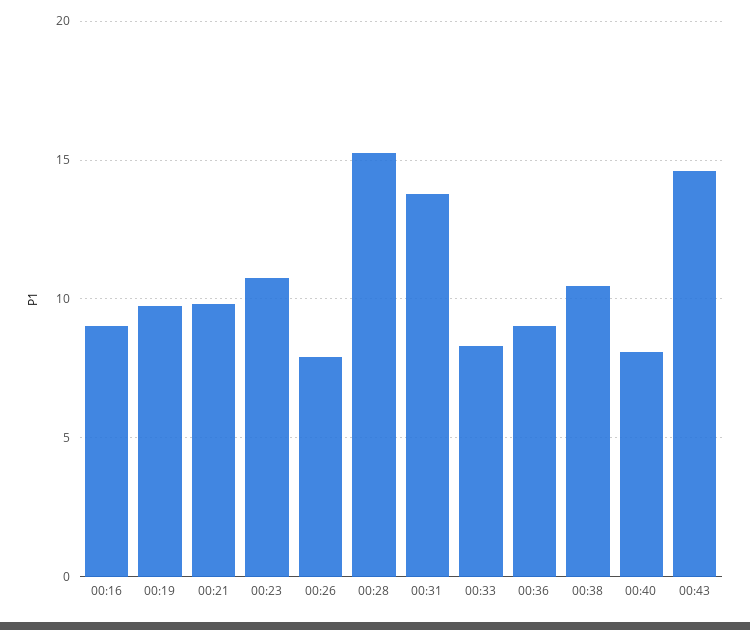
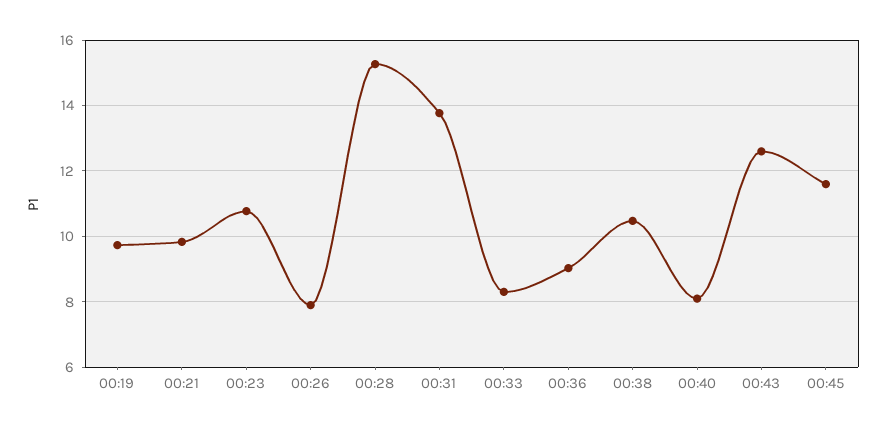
00:16: 9 -> none
00:43: 14.5 -> 12.6
00:45: none -> 11.6

